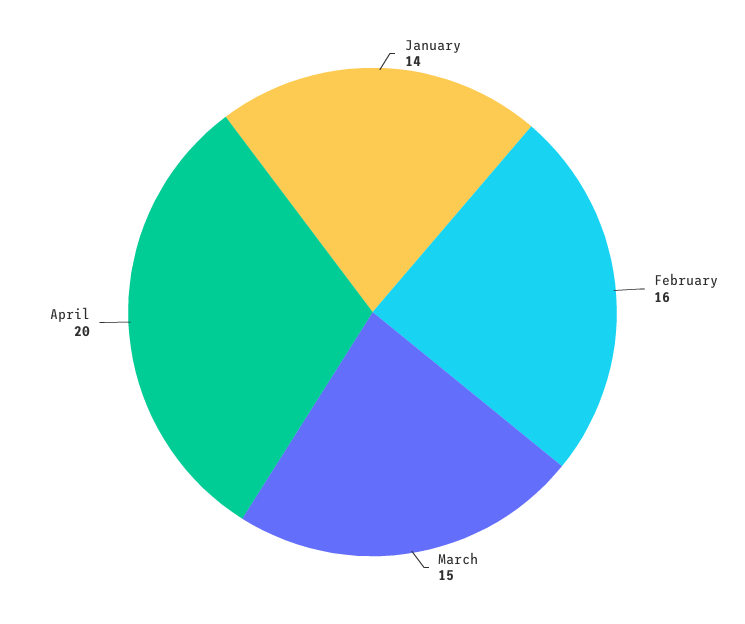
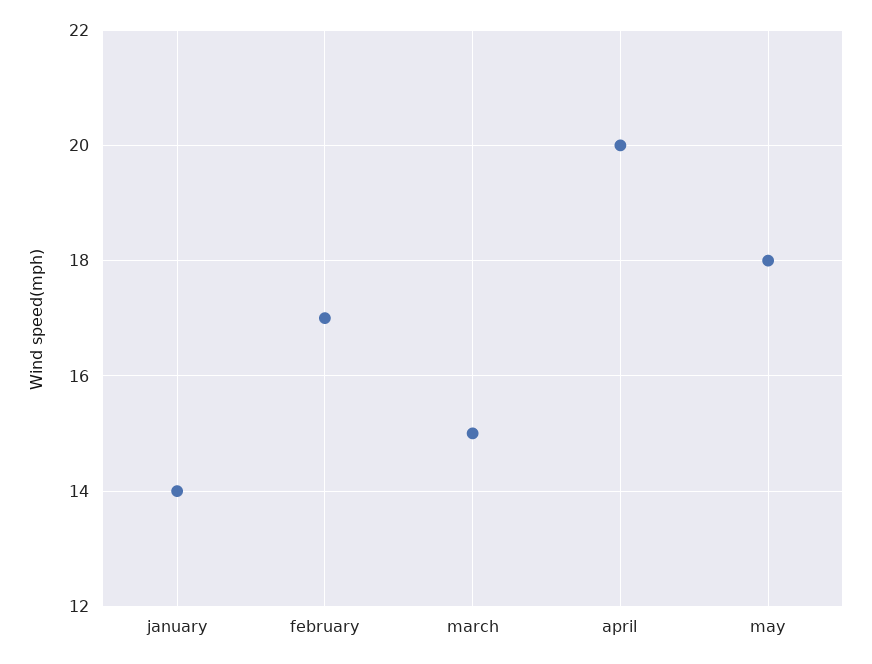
February: 16 -> 17
may: none -> 18

